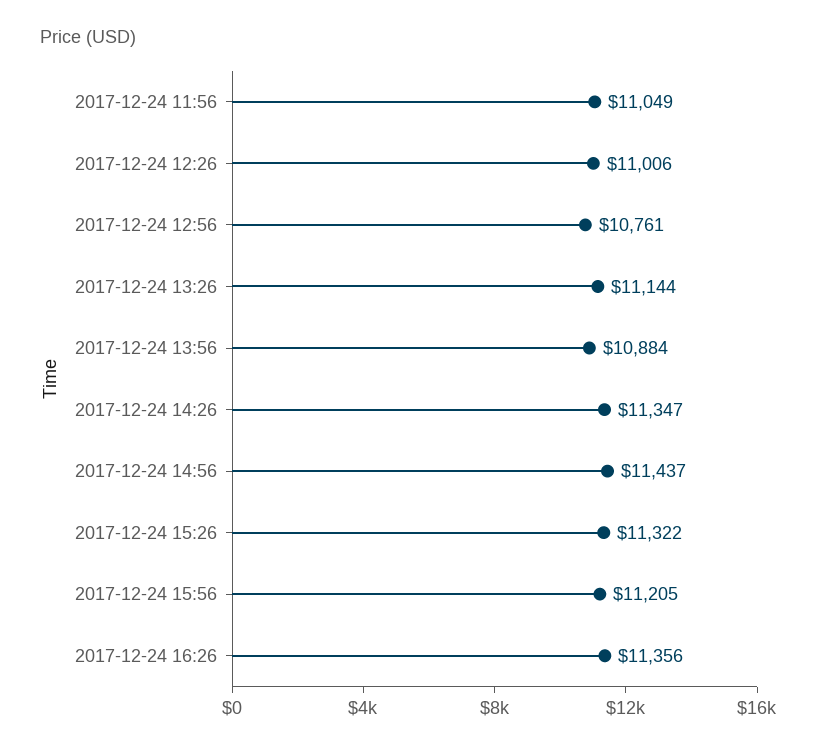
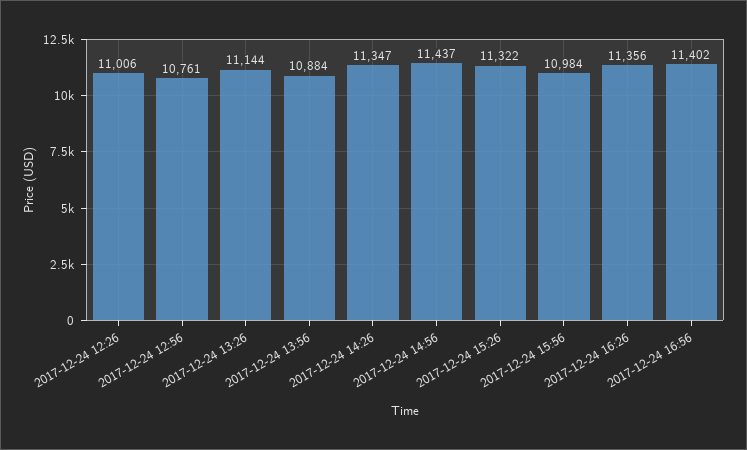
2017-12-24 11:56: 11049 -> none
2017-12-24 15:56: 11205 -> 10984
2017-12-24 16:56: none -> 11402

